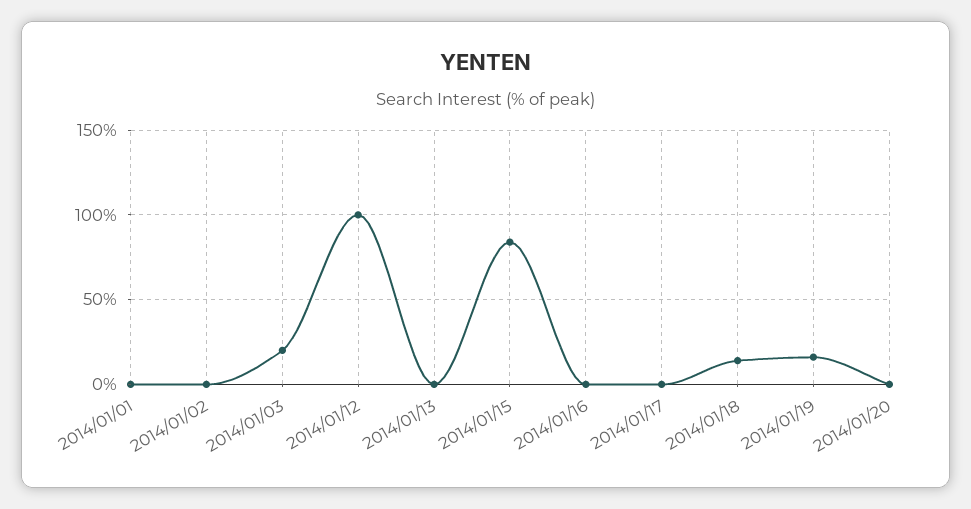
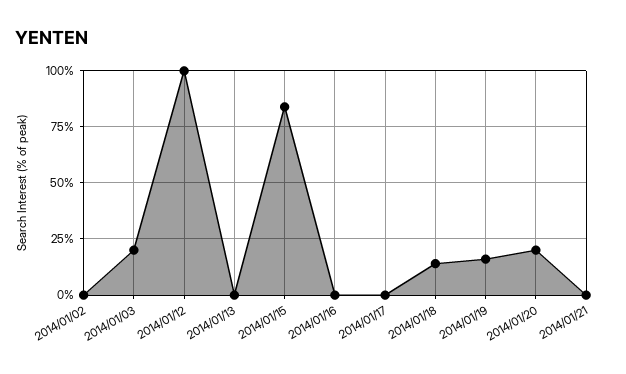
2014/01/01: 0 -> none
2014/01/20: 0 -> 20
2014/01/21: none -> 0

